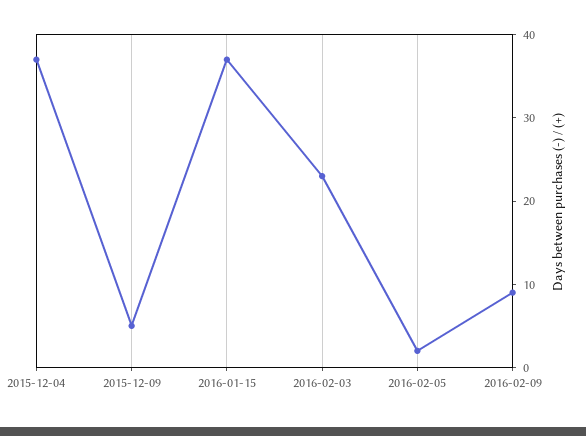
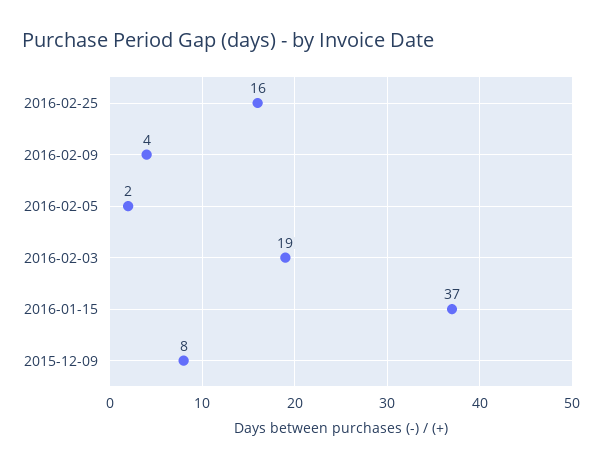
2015-12-04: 37 -> none
2015-12-09: 5 -> 8
2016-02-03: 23 -> 19
2016-02-09: 9 -> 4
2016-02-25: none -> 16

